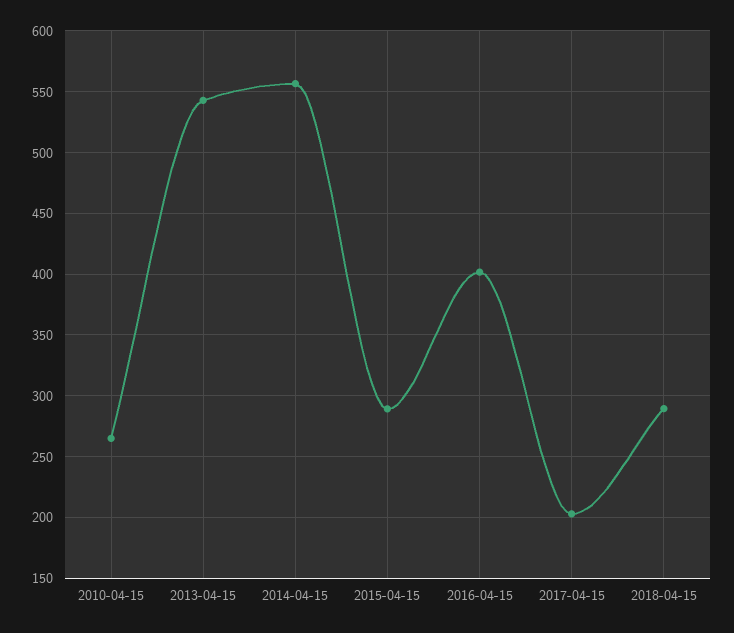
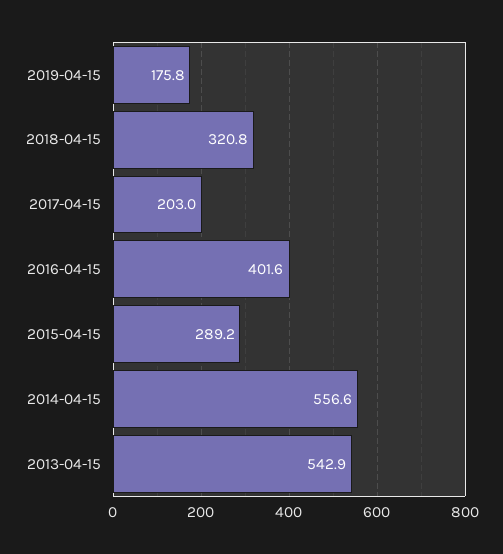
2010-04-15: 265 -> none
2018-04-15: 290 -> 320.8
2019-04-15: none -> 175.8

